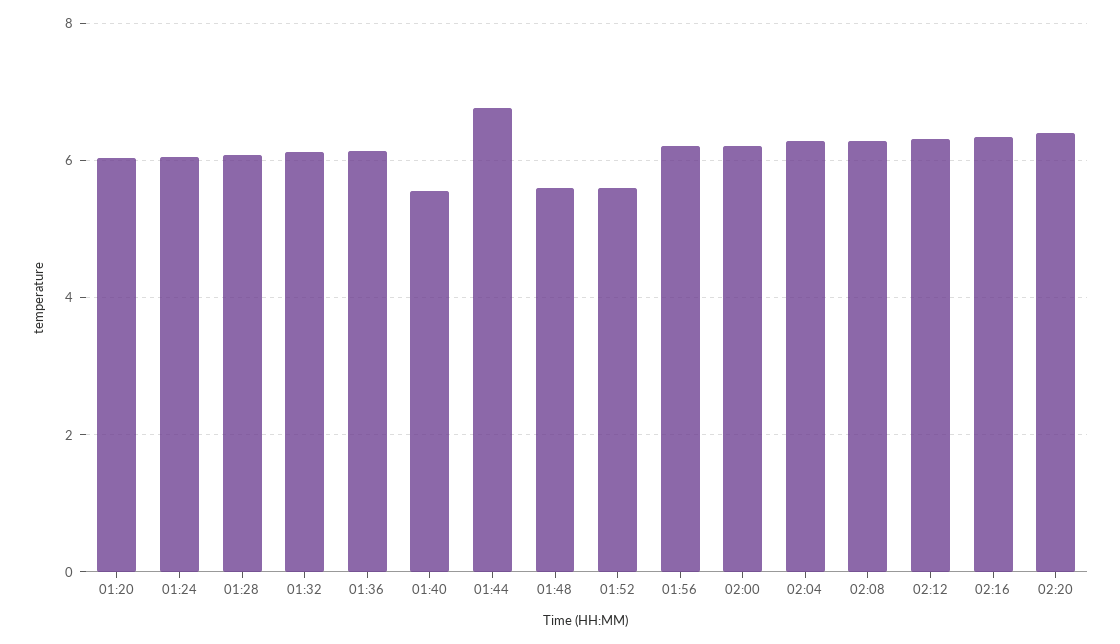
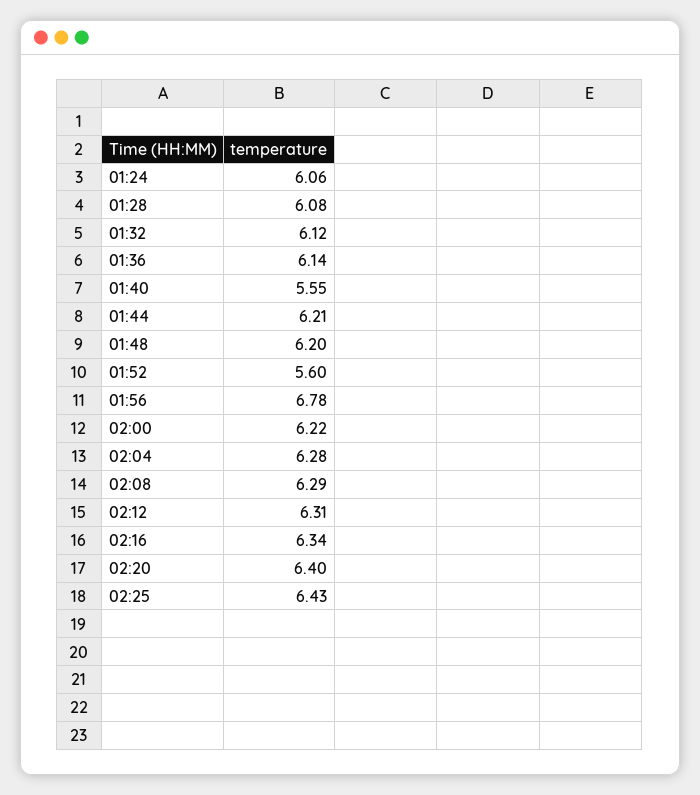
01:20: 6 -> none
01:44: 6.8 -> 6.21
01:48: 5.6 -> 6.2
01:56: 6.2 -> 6.78
02:25: none -> 6.43

